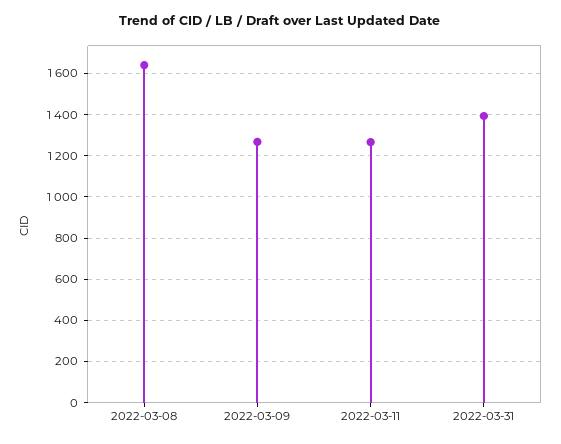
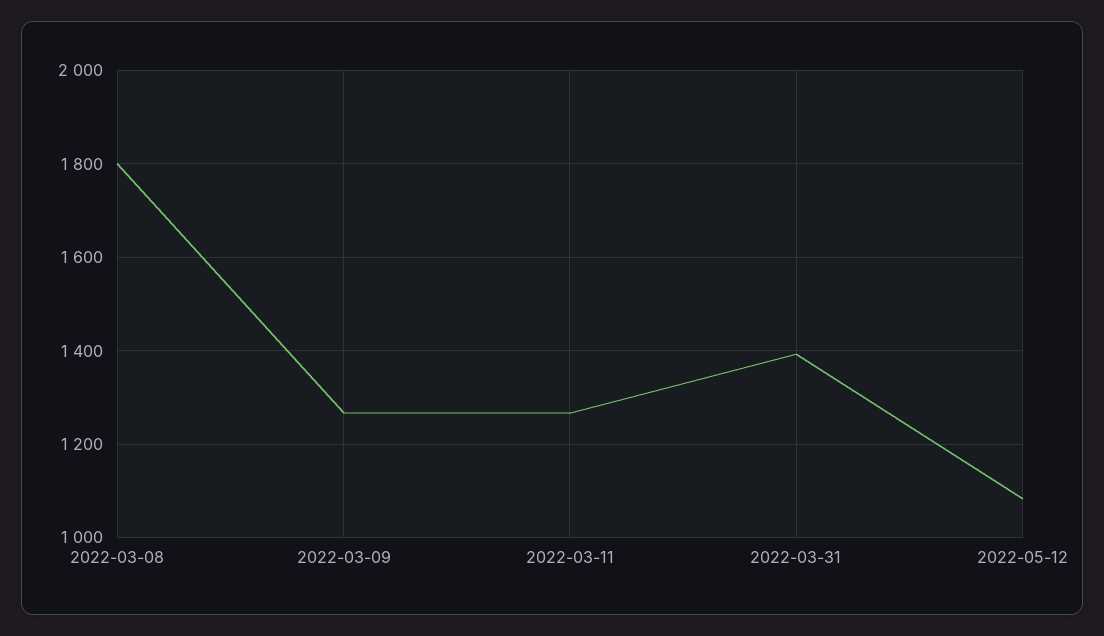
2022-03-08: 1650 -> 1800
2022-05-12: none -> 1080

